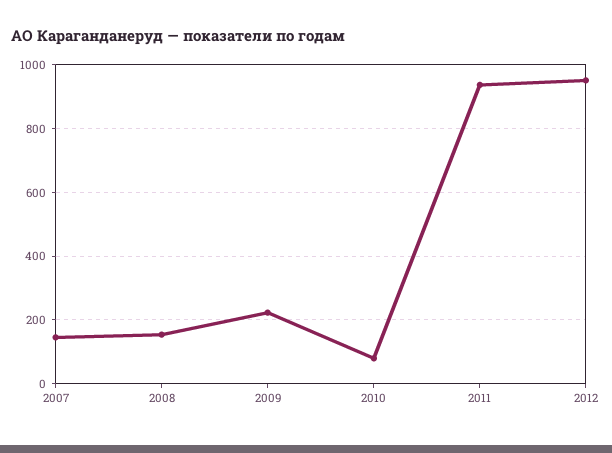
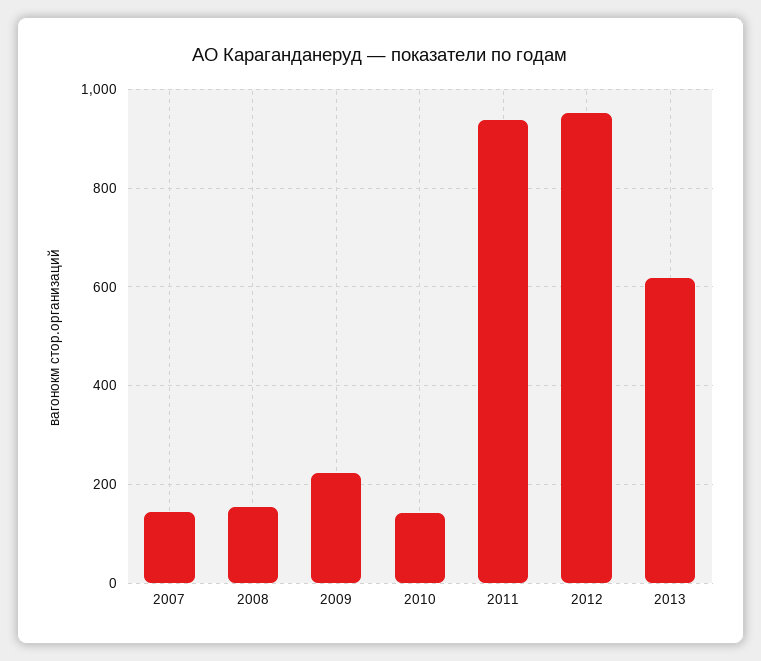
2010: 80 -> 140
2013: none -> 620

